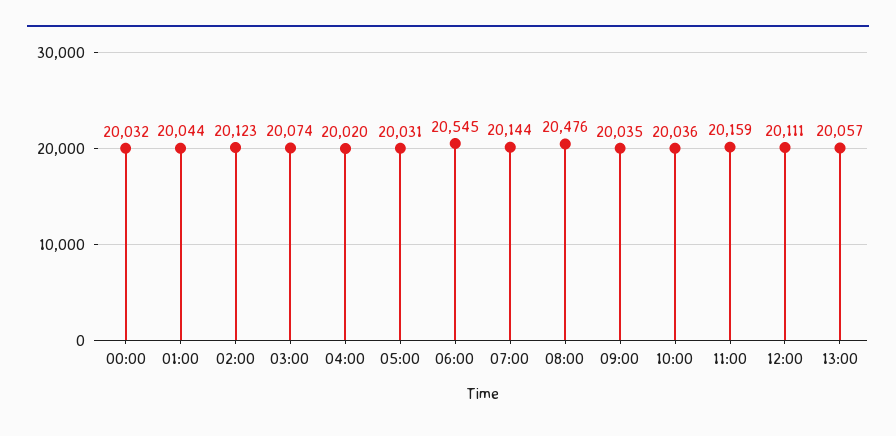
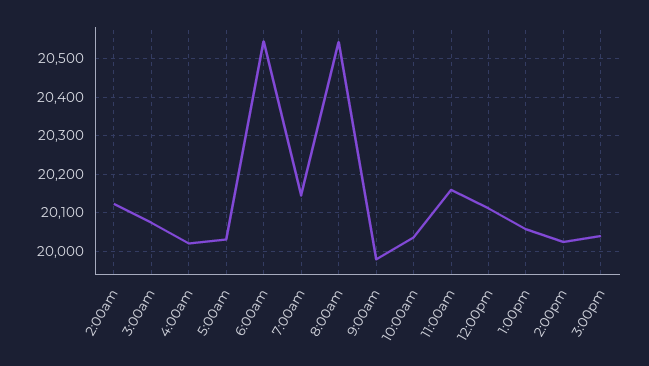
00:00: 20032 -> none
01:00: 20044 -> none
08:00: 20476 -> 20540
09:00: 20035 -> 19980
2:00pm: none -> 20020
3:00pm: none -> 20040

